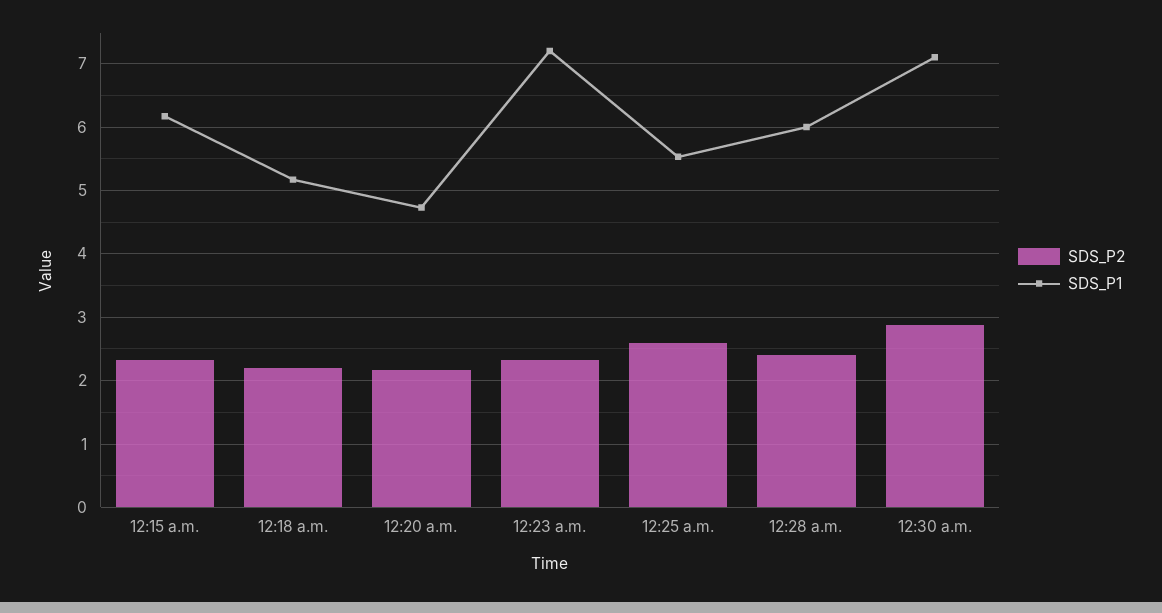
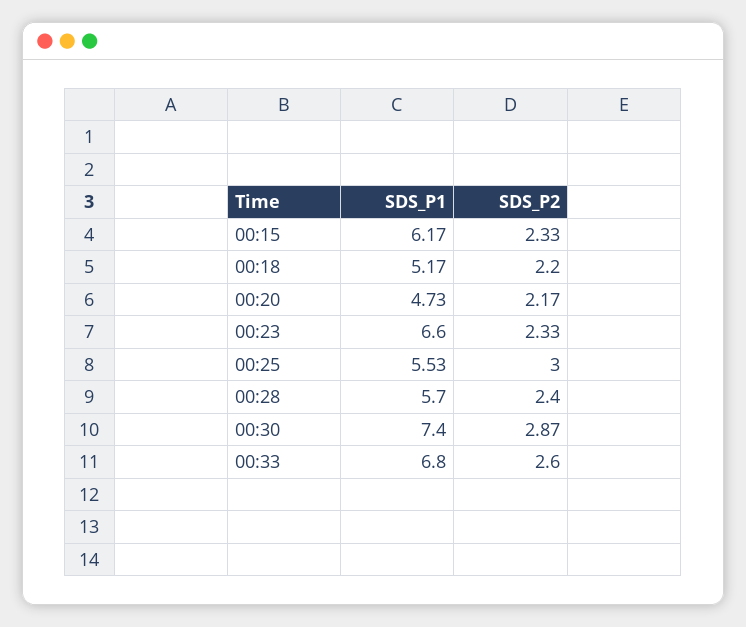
SDS_P1, 12:23 a.m.: 7.2 -> 6.6
SDS_P2, 12:25 a.m.: 2.6 -> 3
SDS_P1, 12:28 a.m.: 6 -> 5.7
SDS_P1, 12:30 a.m.: 7.1 -> 7.4
SDS_P1, 00:33: none -> 6.8
SDS_P2, 00:33: none -> 2.6

